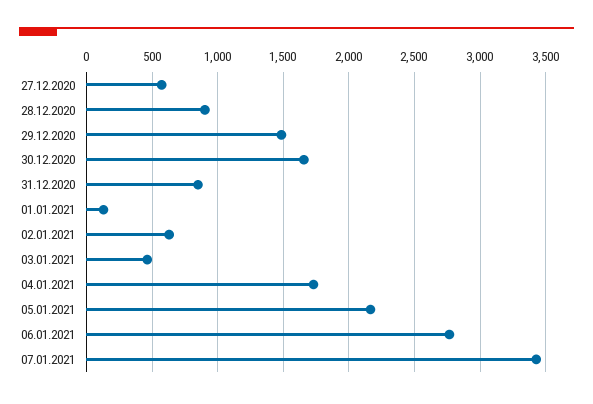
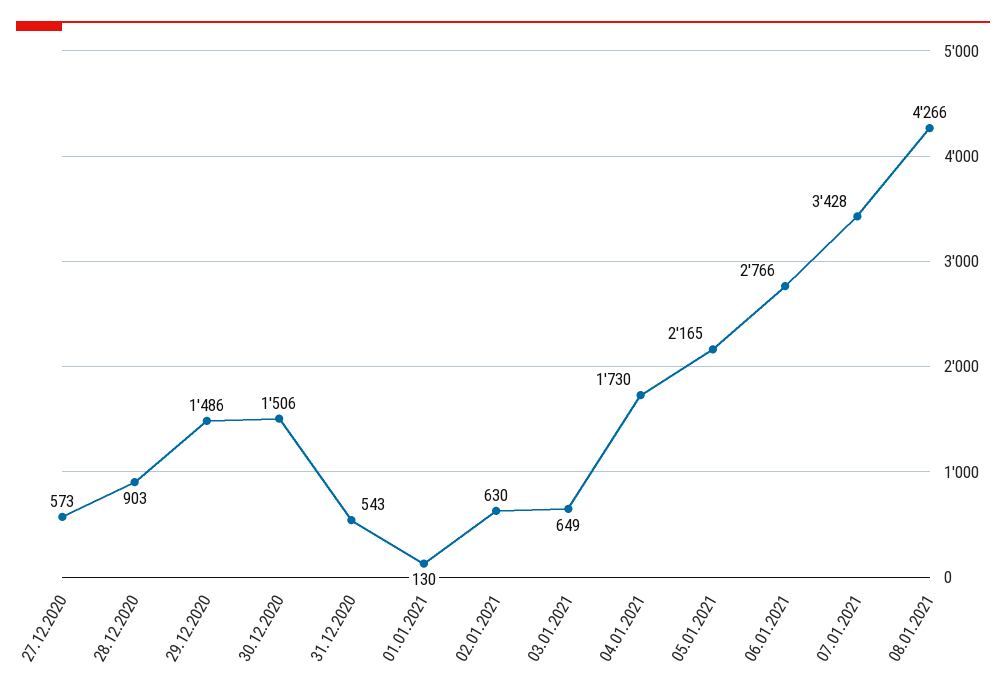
30.12.2020: 1650 -> 1506
31.12.2020: 850 -> 543
03.01.2021: 450 -> 649
08.01.2021: none -> 4266

